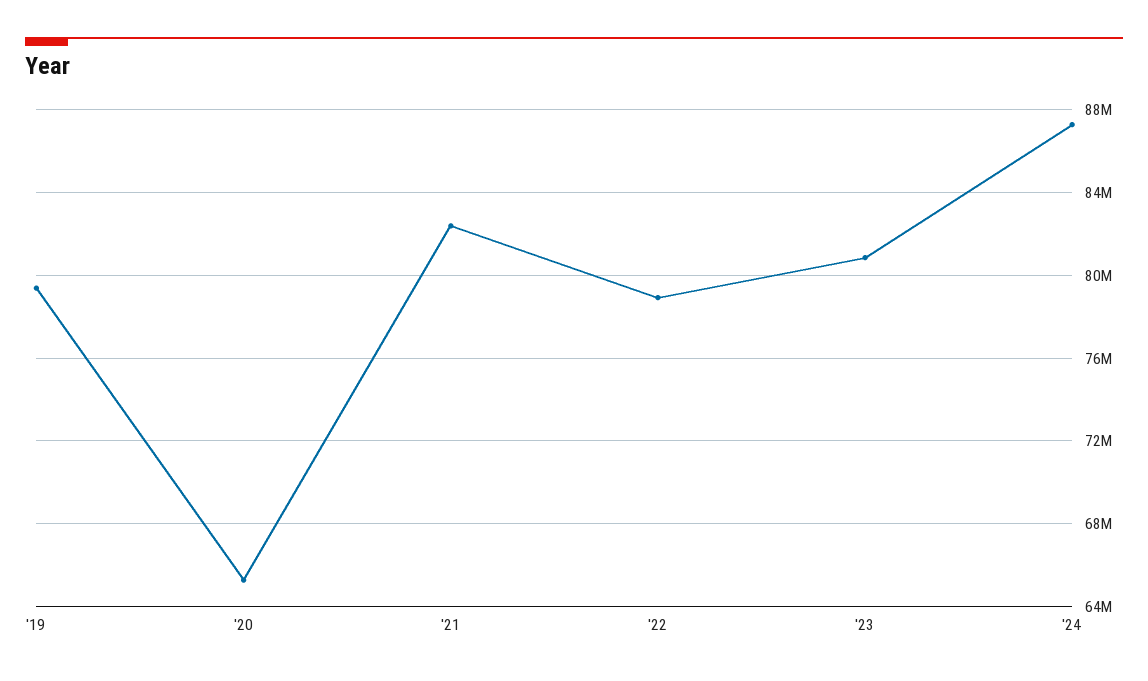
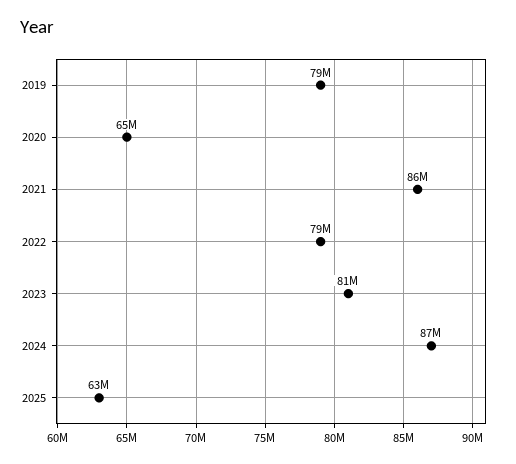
'21: 82500000 -> 86000000
2025: none -> 63000000

